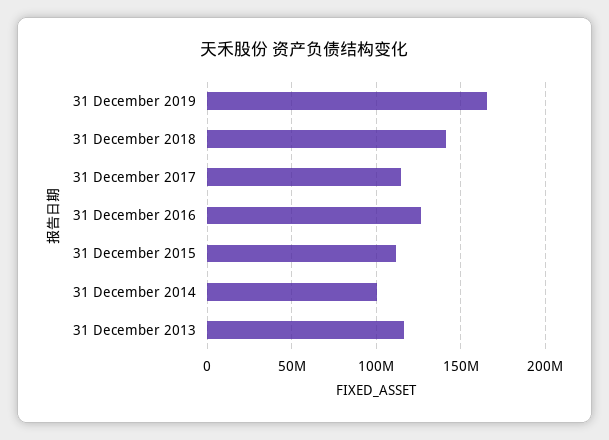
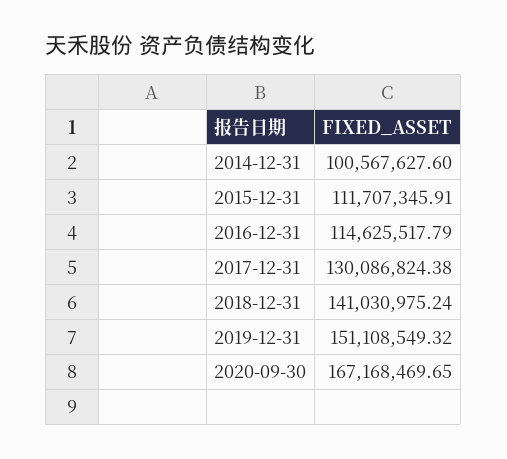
31 December 2019: 165000000 -> 151108549.32
31 December 2017: 115000000 -> 130086824.38
31 December 2016: 125000000 -> 114625517.79
31 December 2013: 115000000 -> none
2020-09-30: none -> 167168469.65

